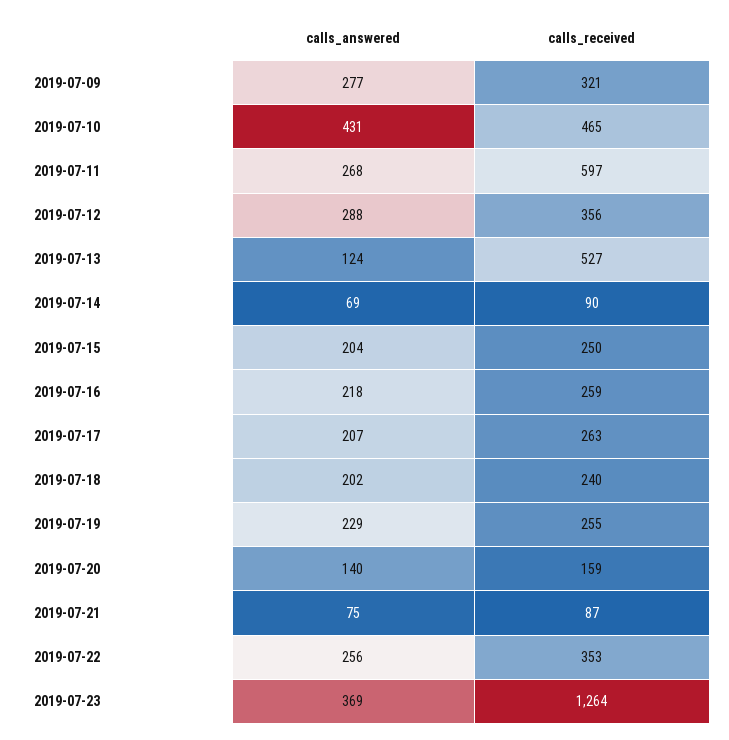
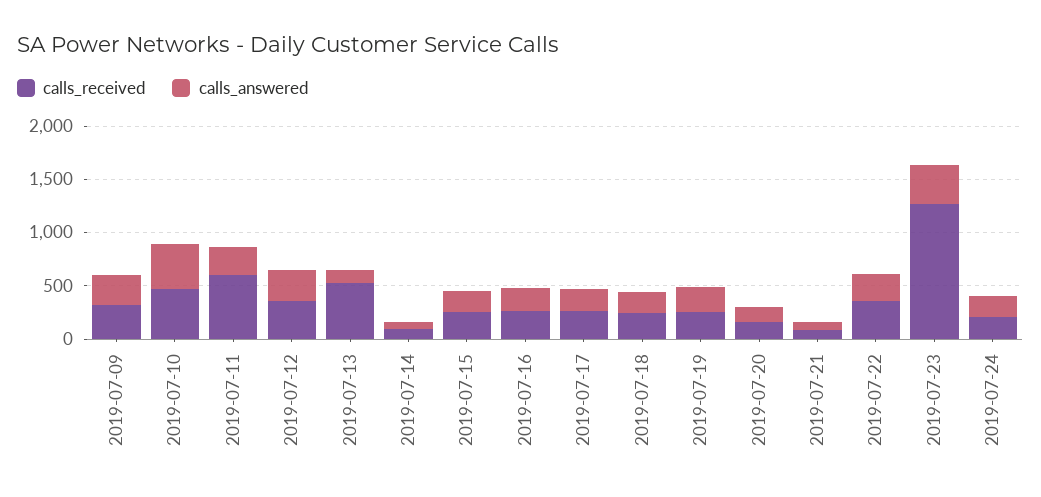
calls_received, 2019-07-24: none -> 200
calls_answered, 2019-07-24: none -> 200

